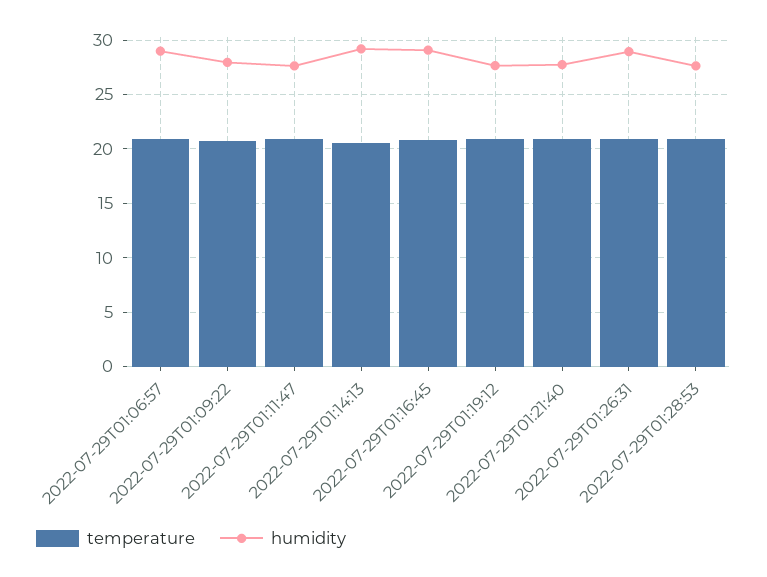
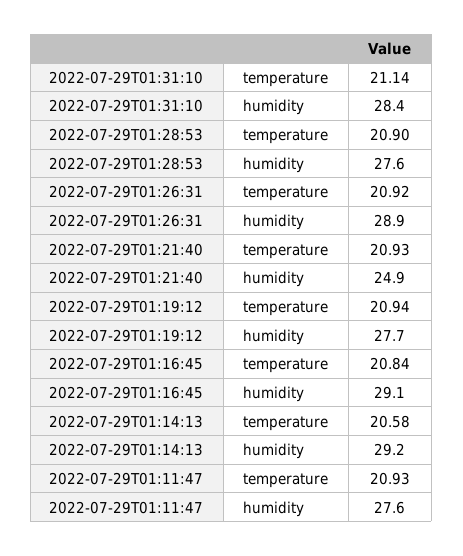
temperature, 2022-07-29T01:06:57: 21 -> none
humidity, 2022-07-29T01:06:57: 29 -> none
temperature, 2022-07-29T01:09:22: 21 -> none
humidity, 2022-07-29T01:09:22: 28 -> none
humidity, 2022-07-29T01:21:40: 28 -> 24.9
temperature, 2022-07-29T01:31:10: none -> 21.14
humidity, 2022-07-29T01:31:10: none -> 28.4

